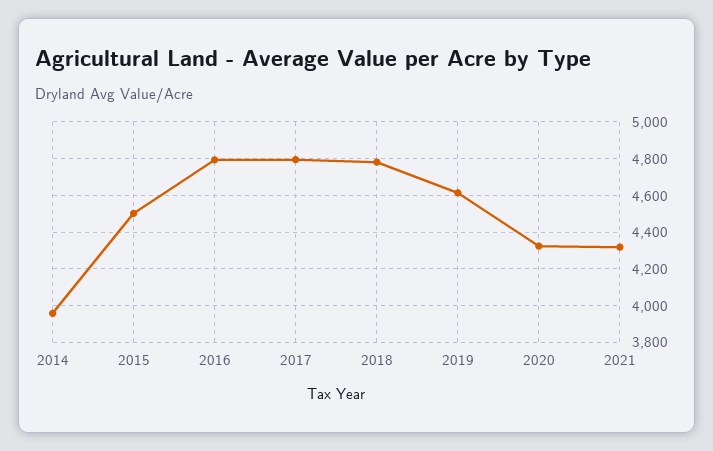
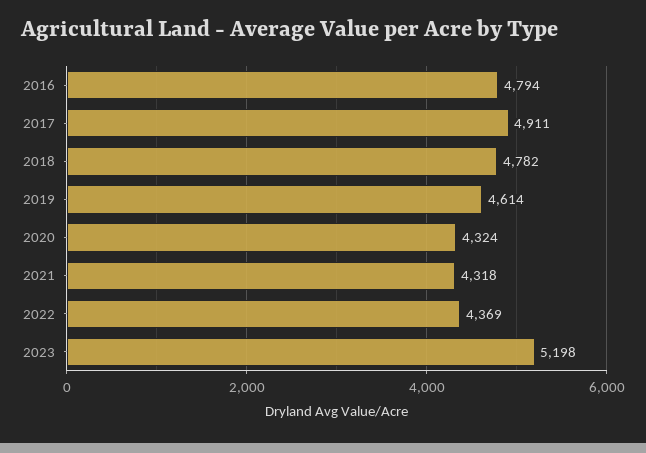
2014: 3950 -> none
2015: 4500 -> none
2017: 4800 -> 4911
2022: none -> 4369
2023: none -> 5198

